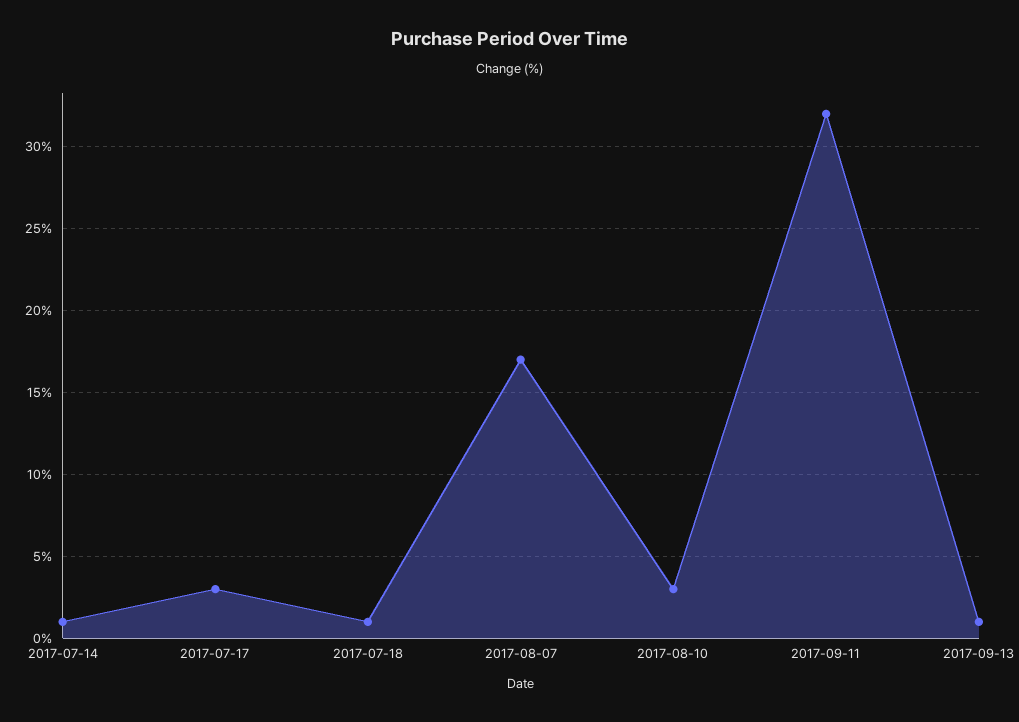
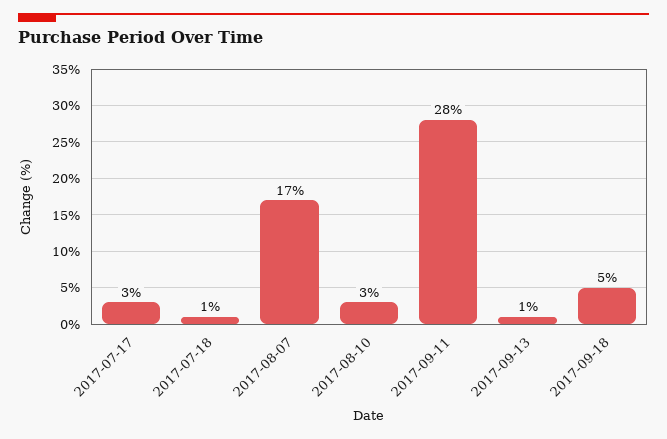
2017-07-14: 1 -> none
2017-09-11: 32 -> 28
2017-09-18: none -> 5

